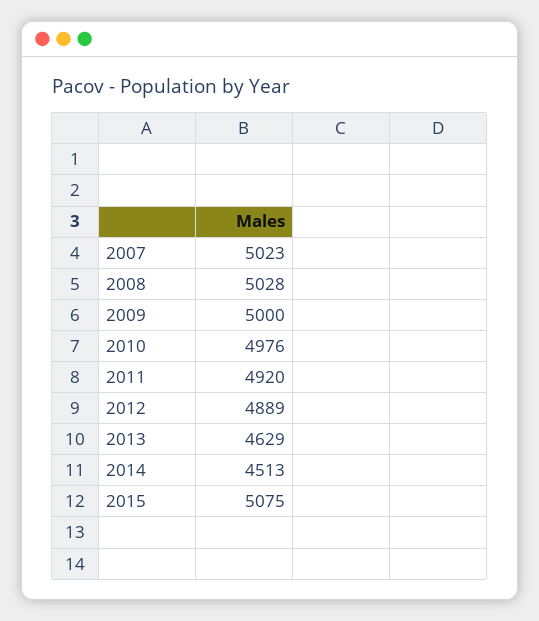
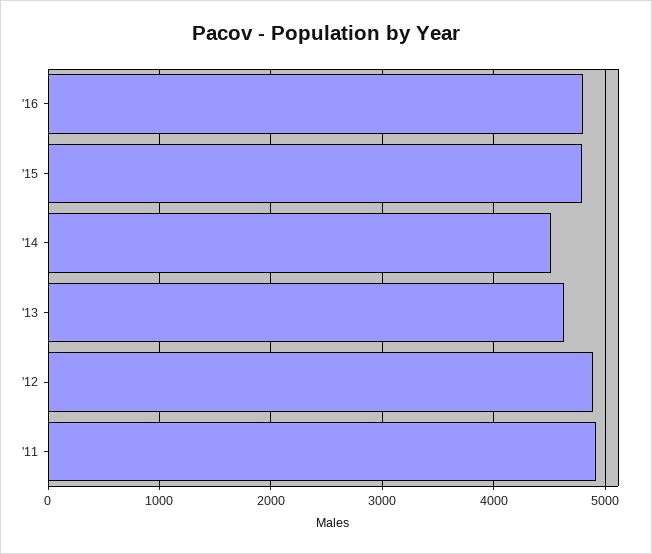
2007: 5023 -> none
2008: 5028 -> none
2009: 5000 -> none
2010: 4976 -> none
2015: 5075 -> 4800
'16: none -> 4800

